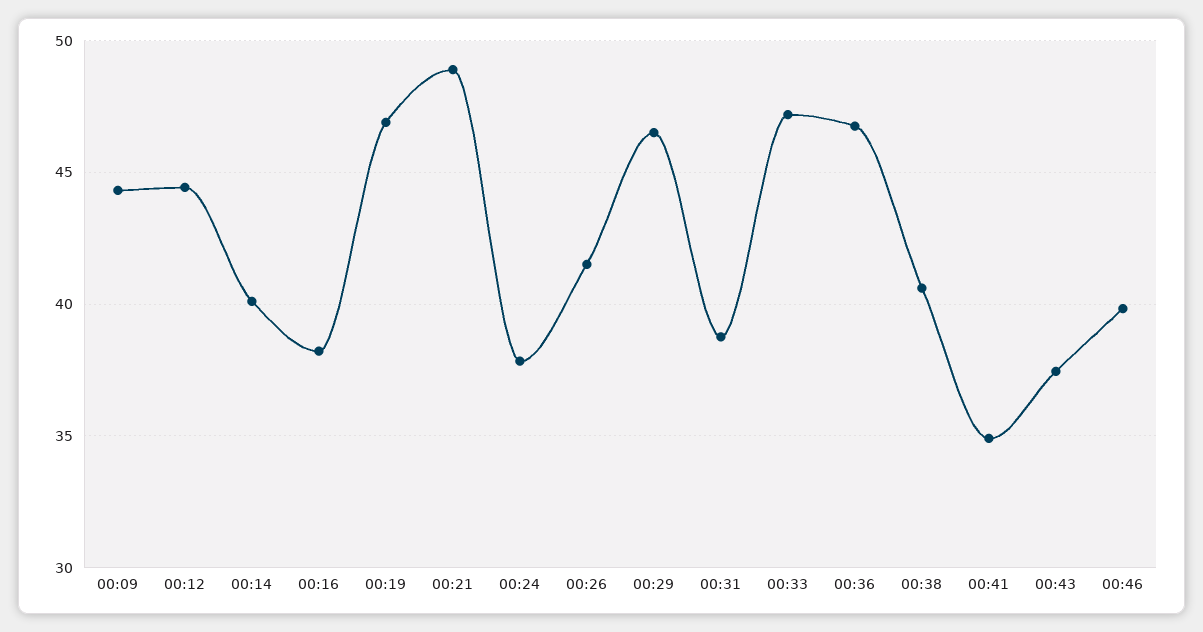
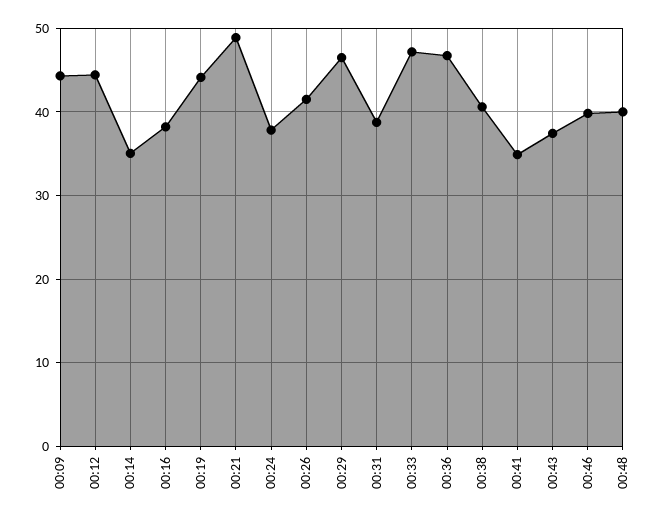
00:14: 40 -> 35
00:19: 47 -> 44
00:48: none -> 40

